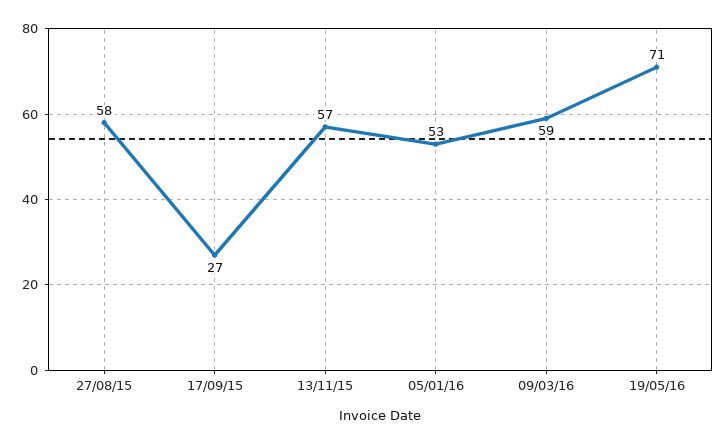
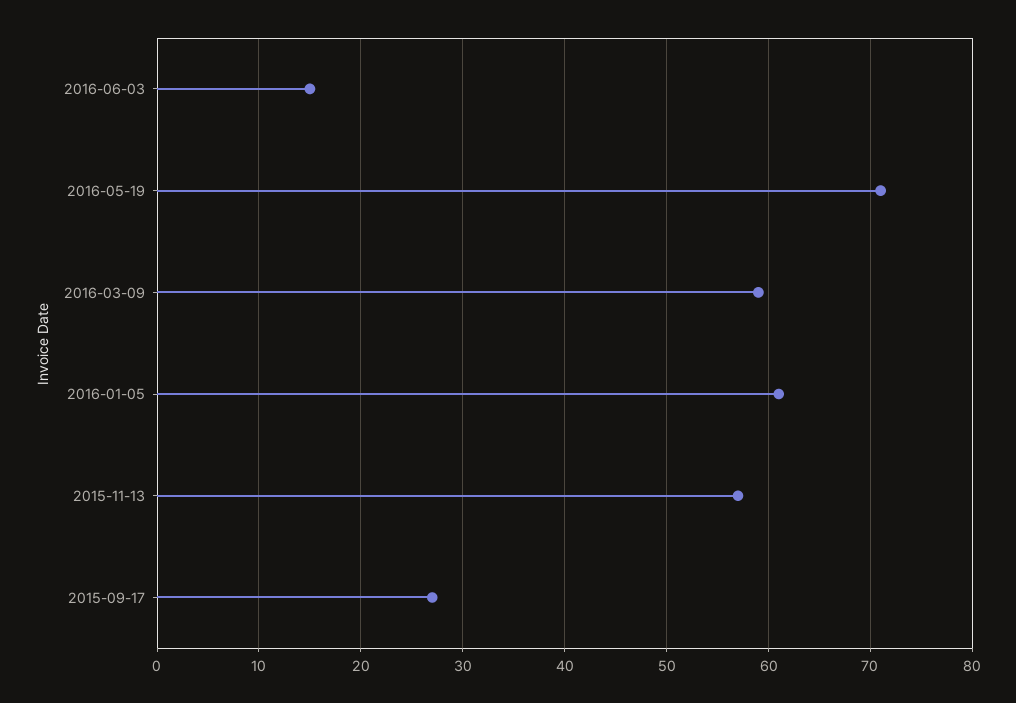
27/08/15: 58 -> none
05/01/16: 53 -> 61
2016-06-03: none -> 15

